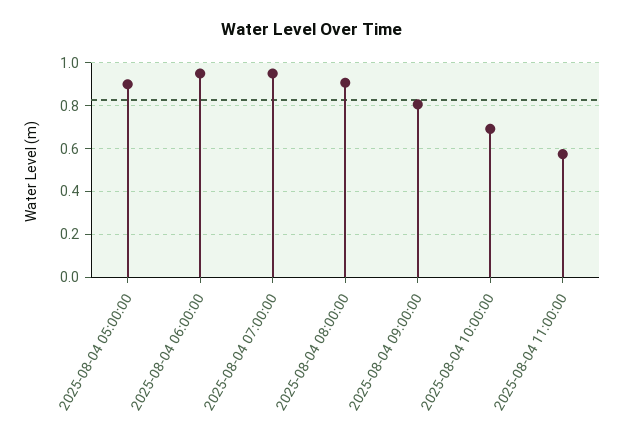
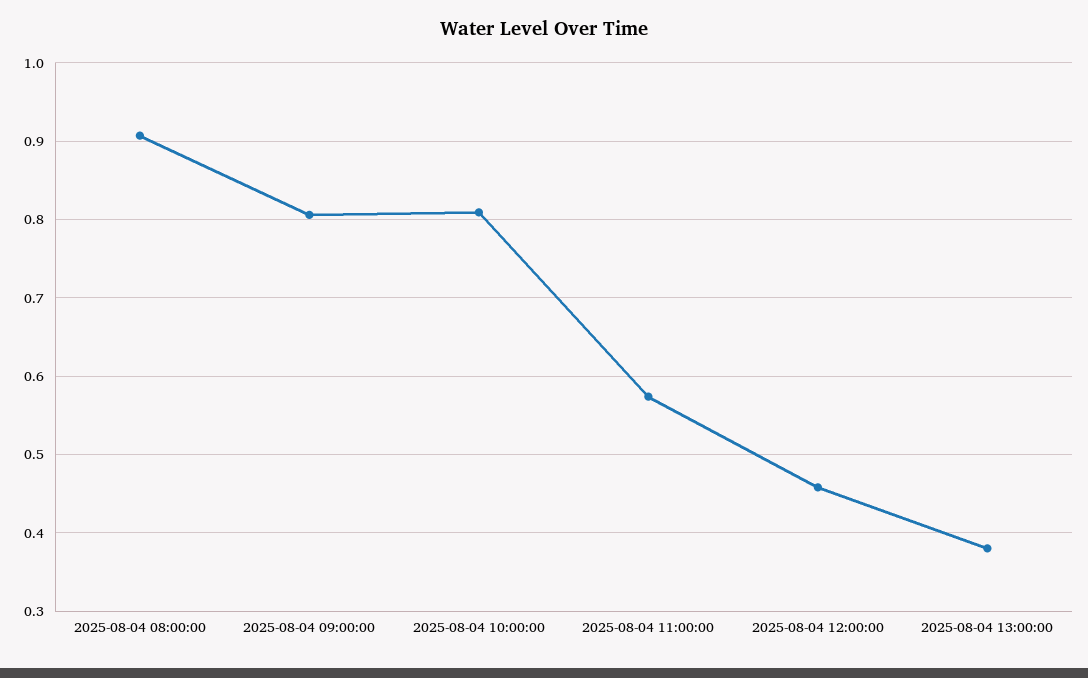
2025-08-04 05:00:00: 0.9 -> none
2025-08-04 06:00:00: 0.95 -> none
2025-08-04 07:00:00: 0.95 -> none
2025-08-04 10:00:00: 0.7 -> 0.81
2025-08-04 12:00:00: none -> 0.46
2025-08-04 13:00:00: none -> 0.38

